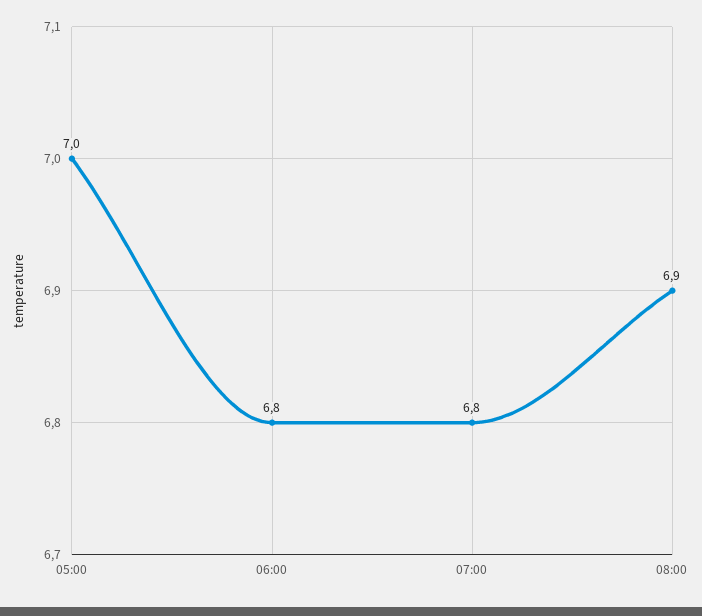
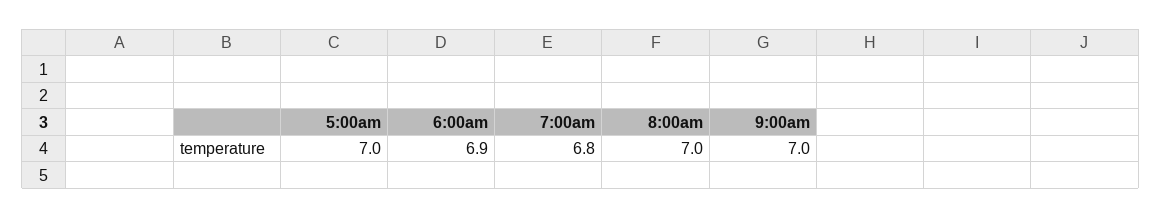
06:00: 6.8 -> 6.9
08:00: 6.9 -> 7
9:00am: none -> 7

